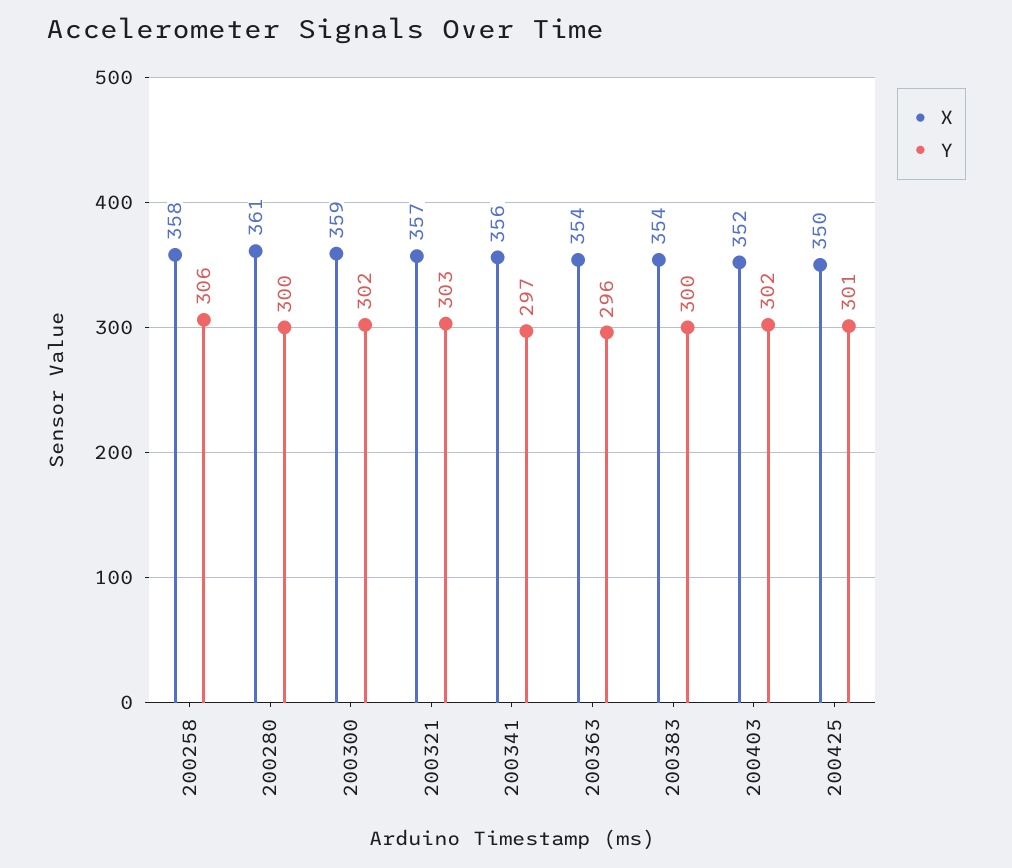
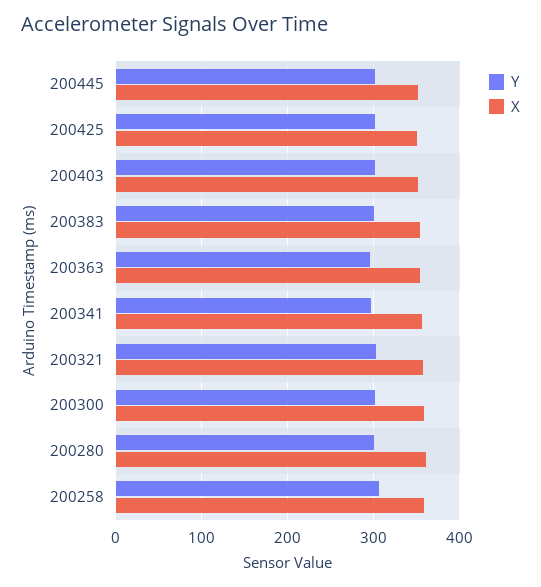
Y, 200445: none -> 300
X, 200445: none -> 350

